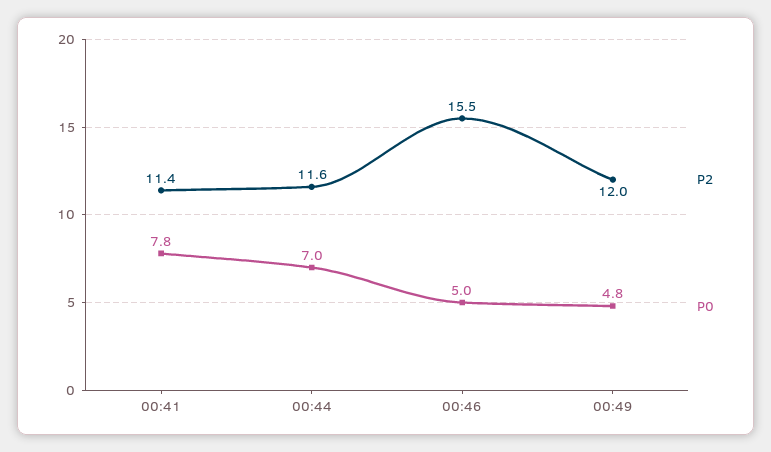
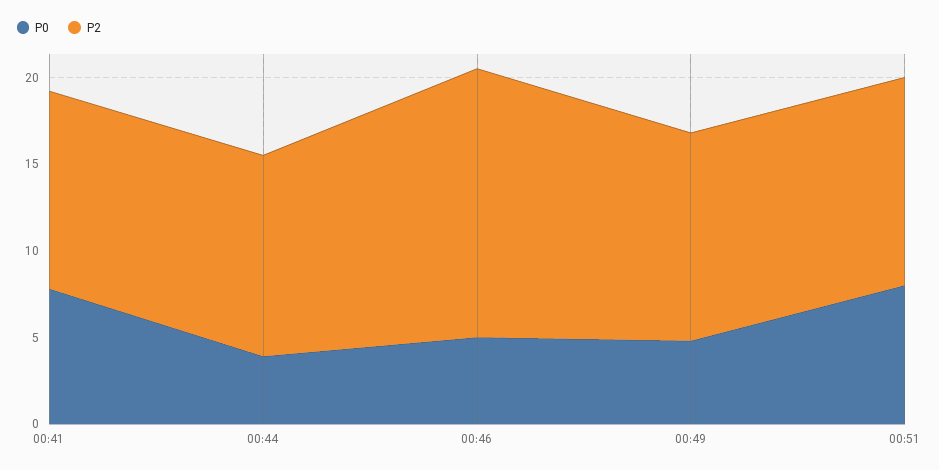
P0, 00:44: 7 -> 4
P0, 00:51: none -> 8
P2, 00:51: none -> 12

